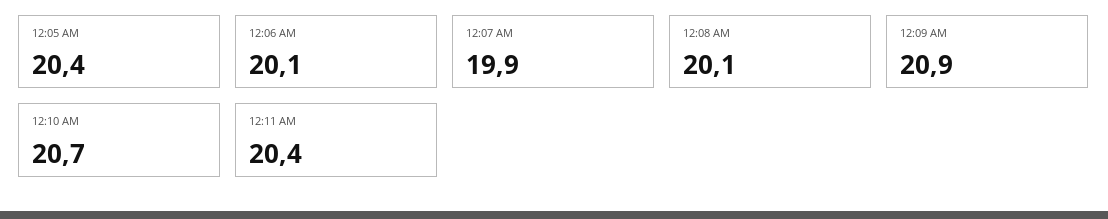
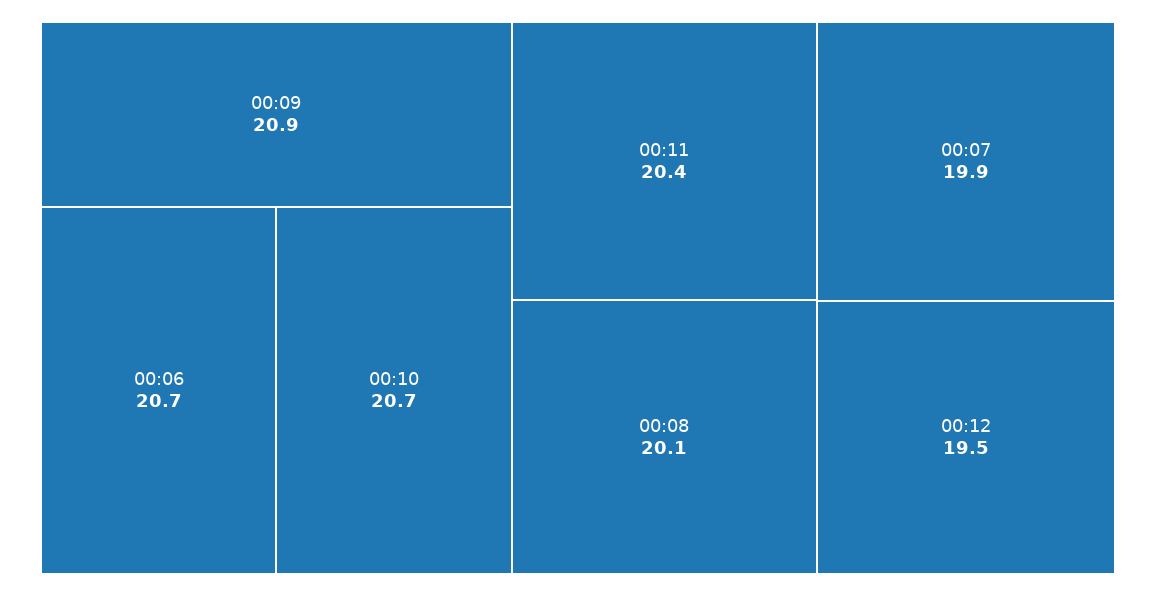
12:05 AM: 20.4 -> none
12:06 AM: 20.1 -> 20.7
00:12: none -> 19.5

